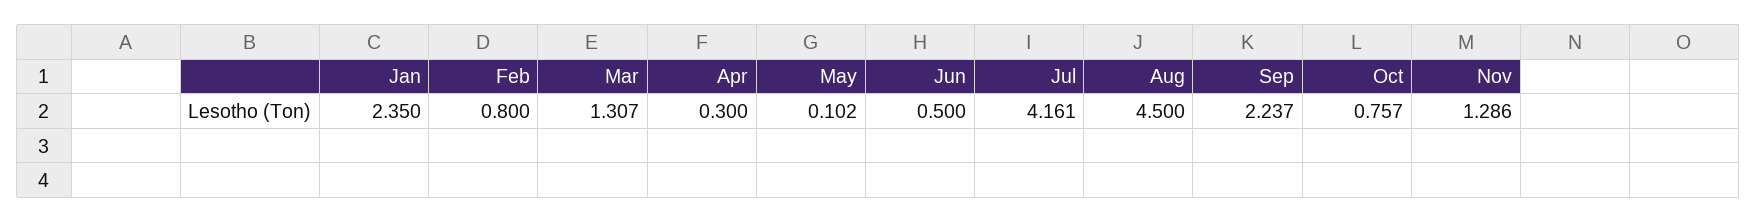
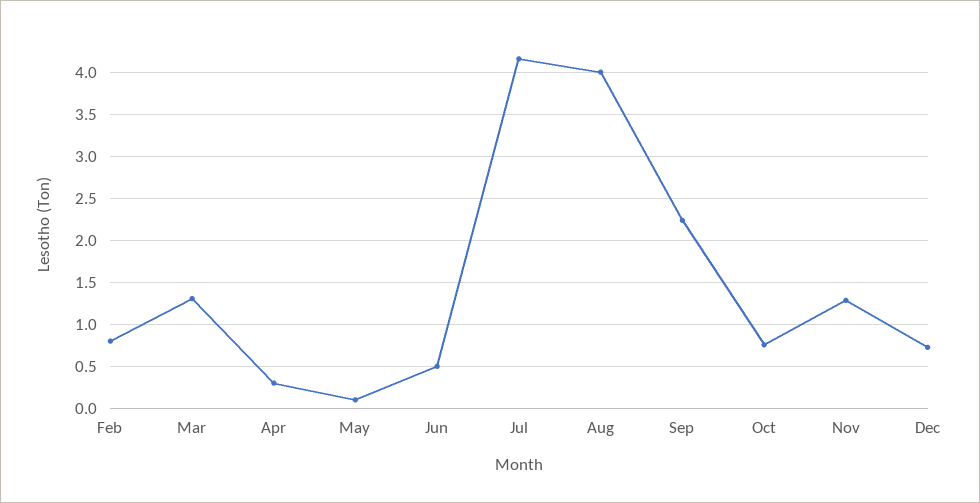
Jan: 2.35 -> none
Aug: 4.5 -> 4
Dec: none -> 0.7

